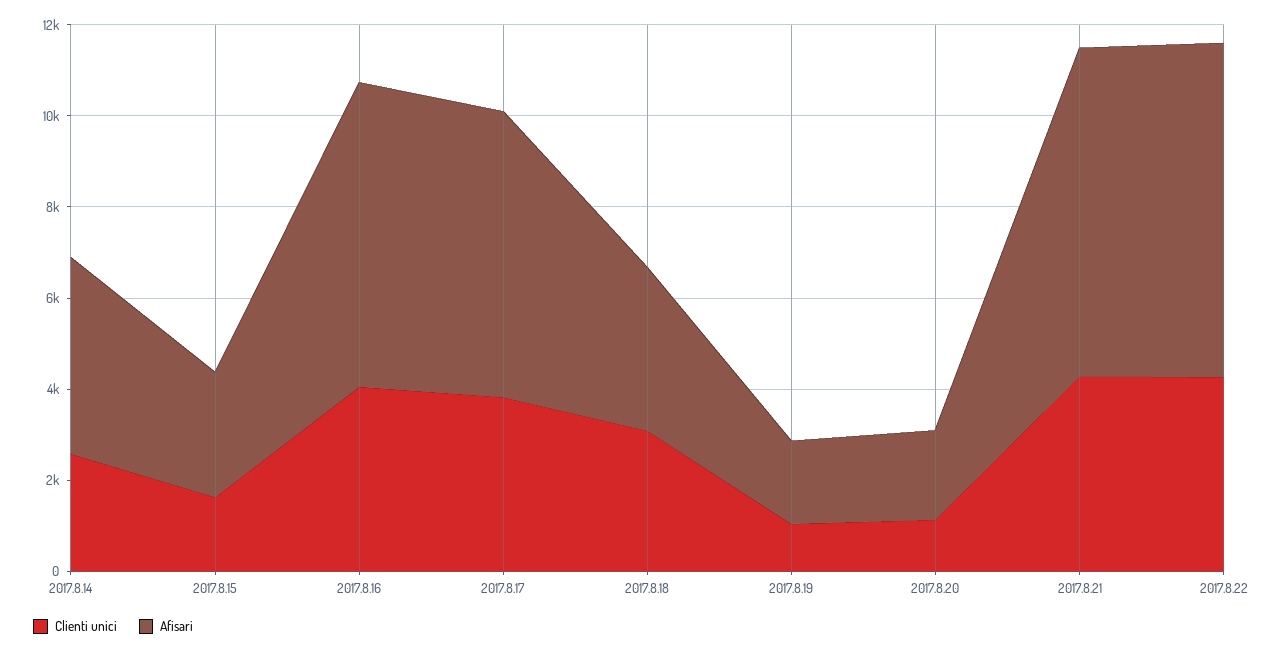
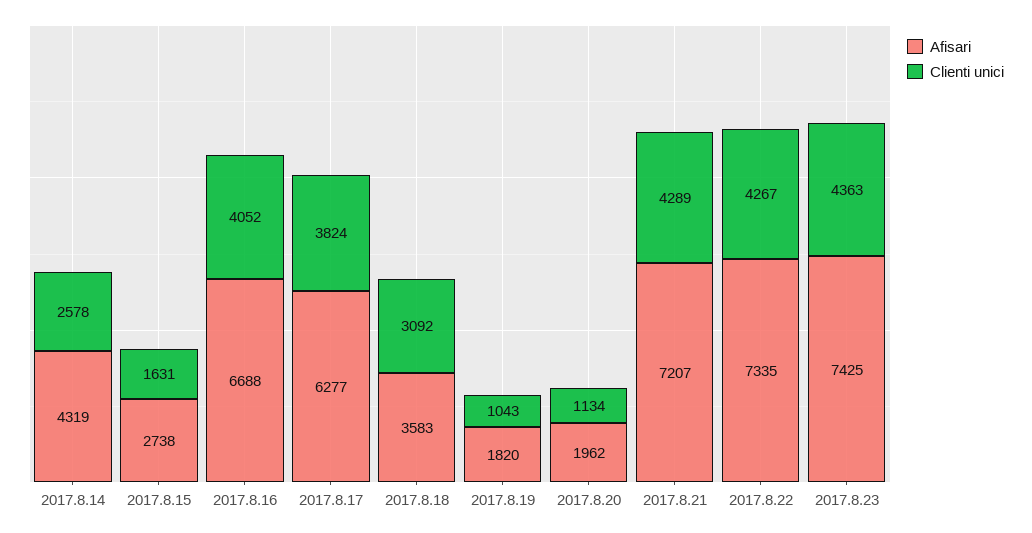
Afisari, 2017.8.23: none -> 7425
Clienti unici, 2017.8.23: none -> 4363

